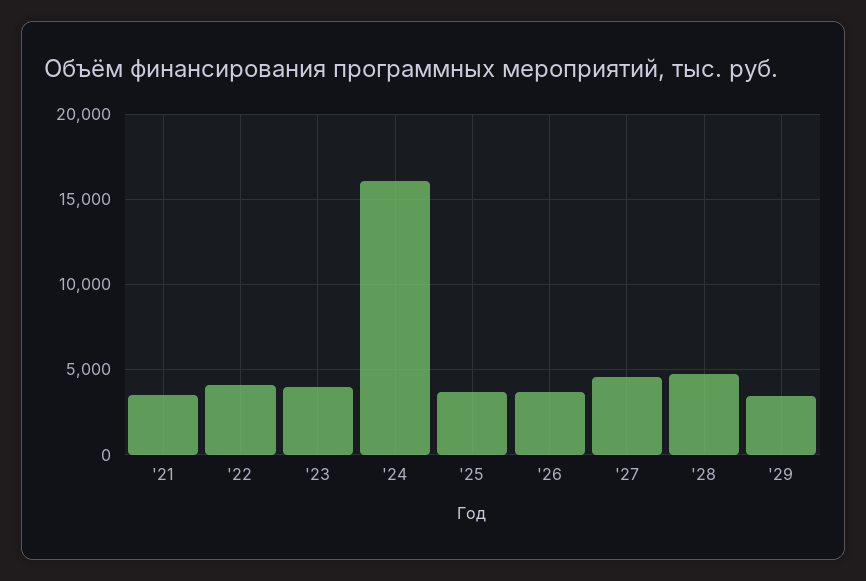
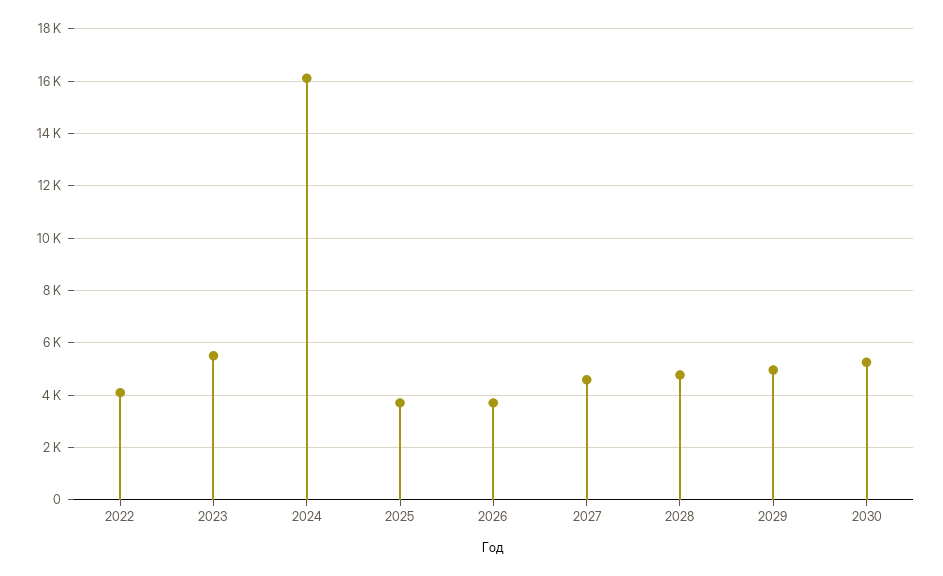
'21: 3500 -> none
'23: 4000 -> 5500
'29: 3500 -> 5000
2030: none -> 5250

